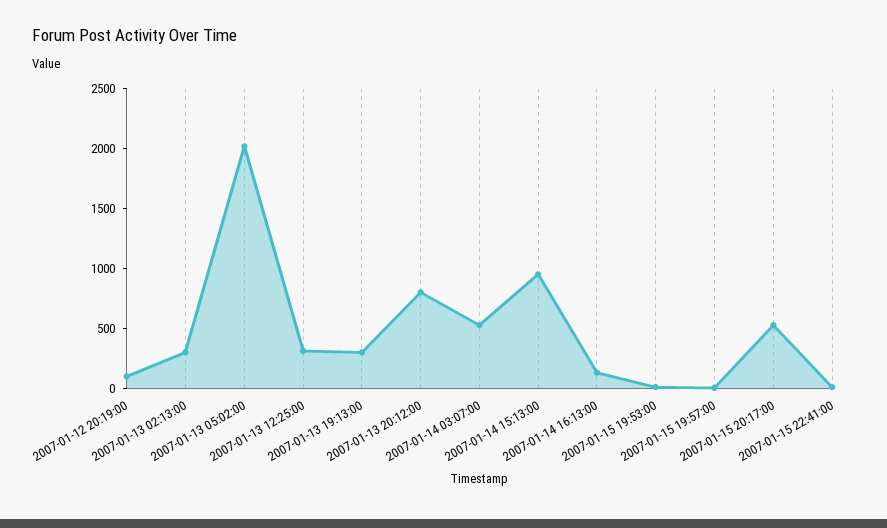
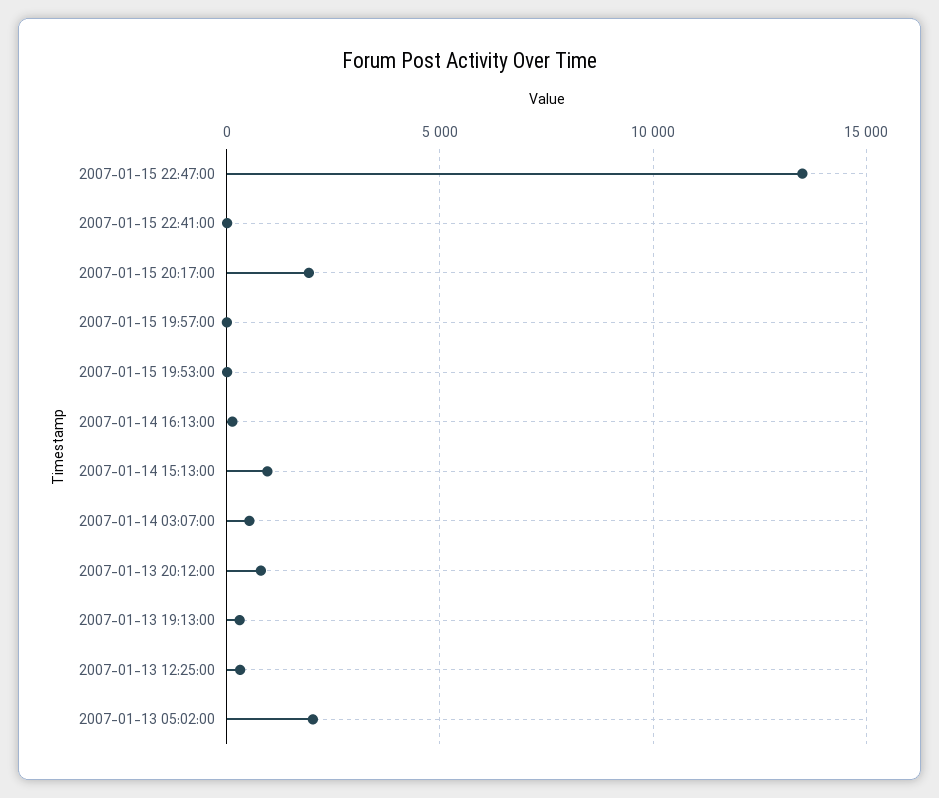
2007-01-12 20:19:00: 100 -> none
2007-01-13 02:13:00: 300 -> none
2007-01-15 20:17:00: 500 -> 2000
2007-01-15 22:47:00: none -> 13500

